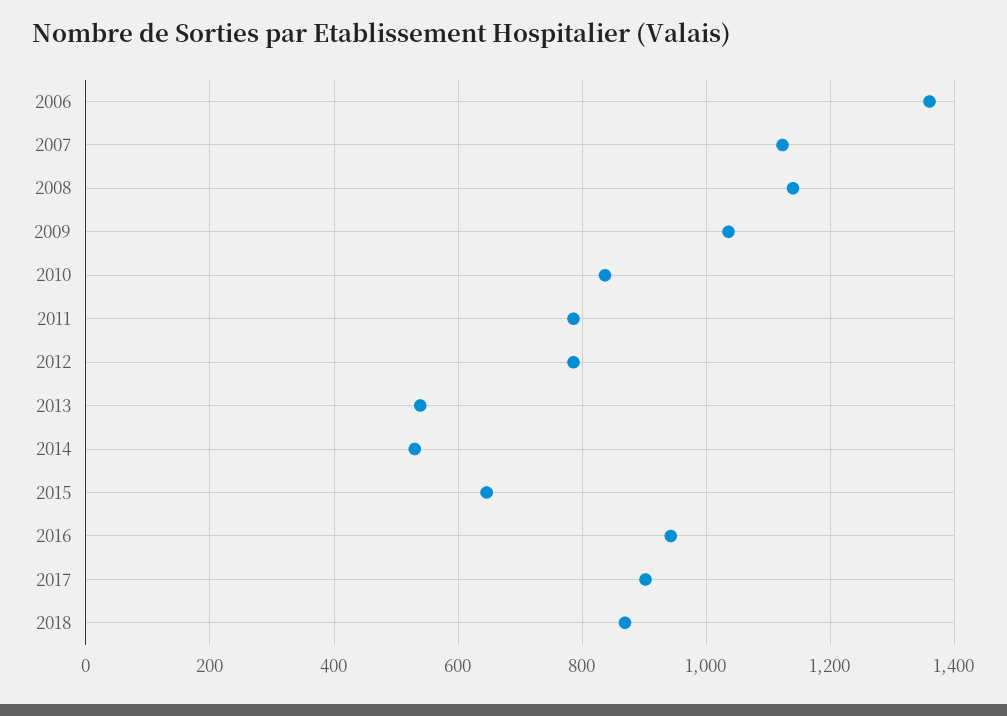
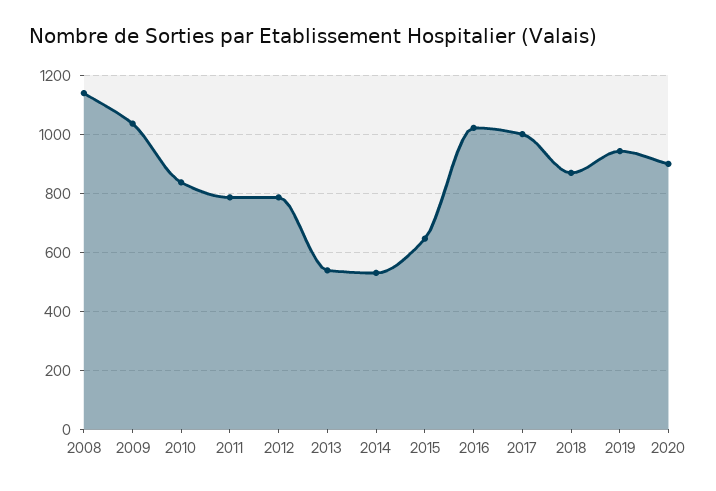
2006: 1360 -> none
2007: 1120 -> none
2016: 940 -> 1025
2017: 900 -> 1000
2019: none -> 950
2020: none -> 900

